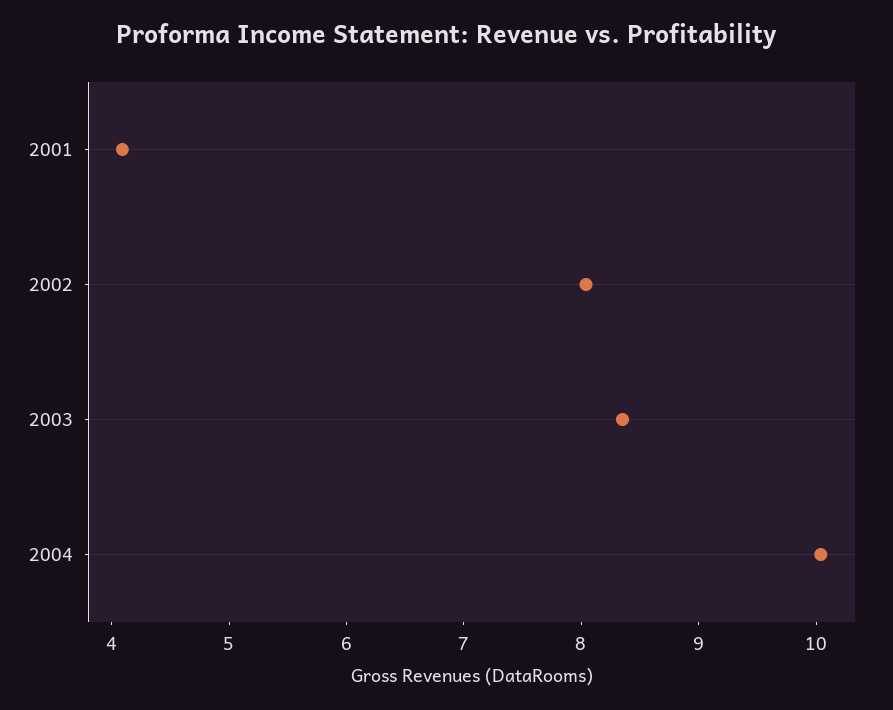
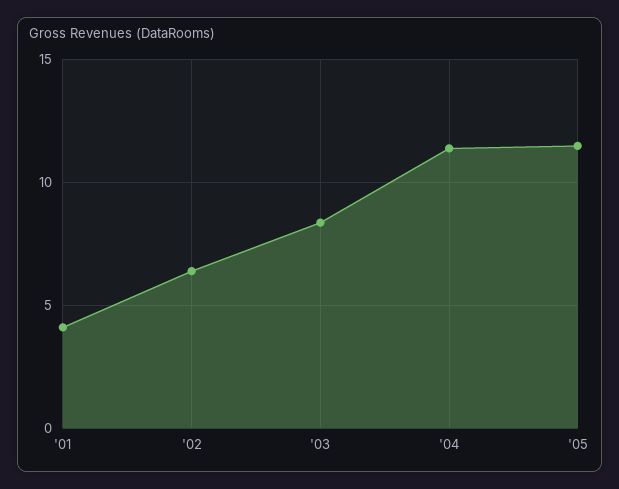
2002: 8 -> 6.5
2004: 10 -> 11.5
'05: none -> 11.5

